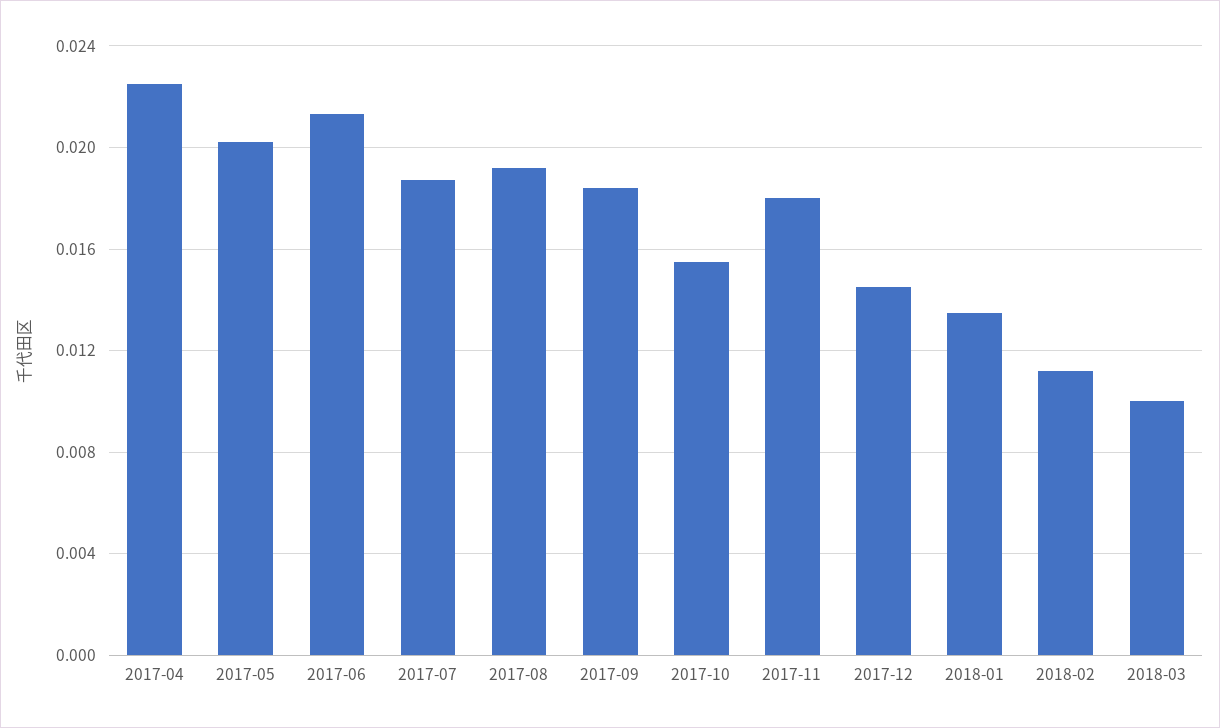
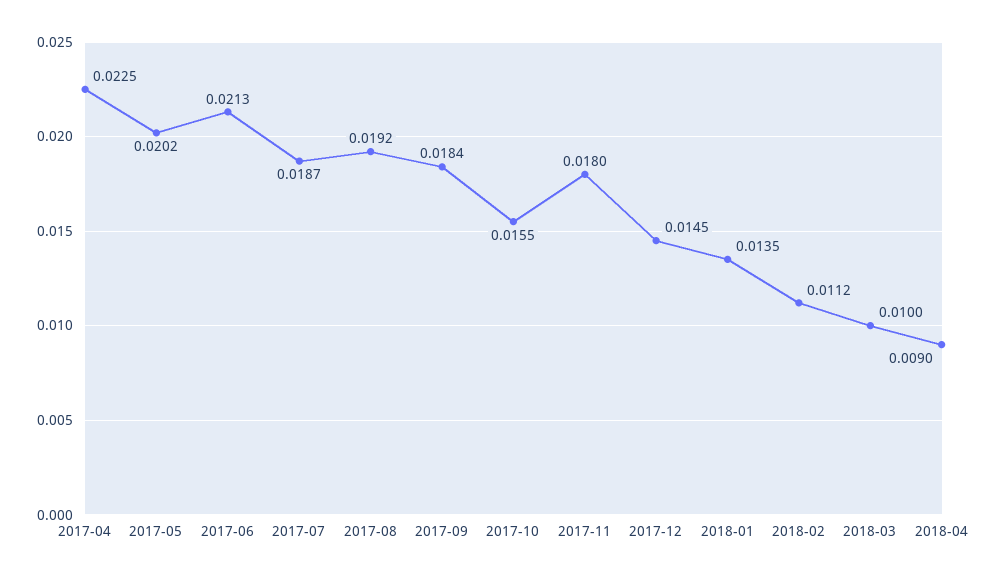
2018-04: none -> 0.009

